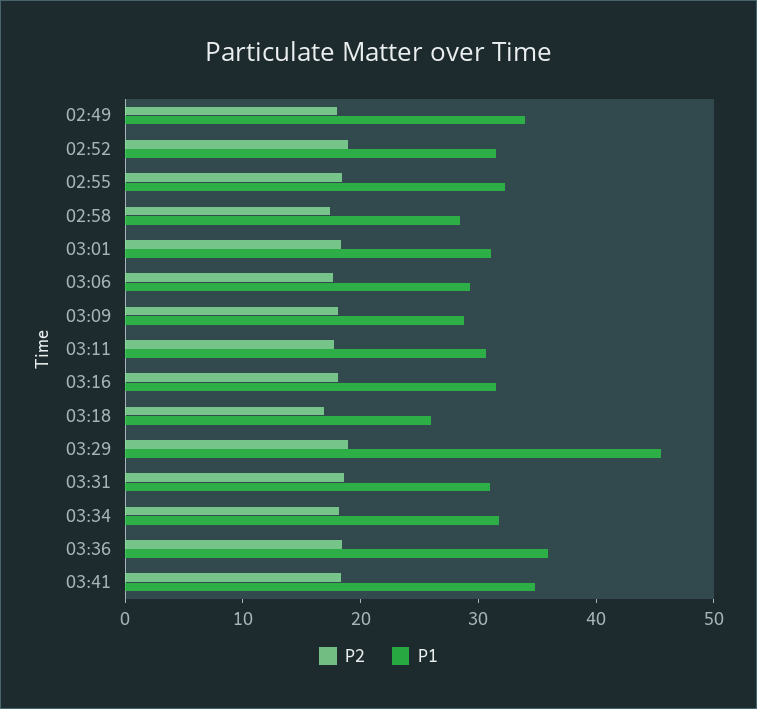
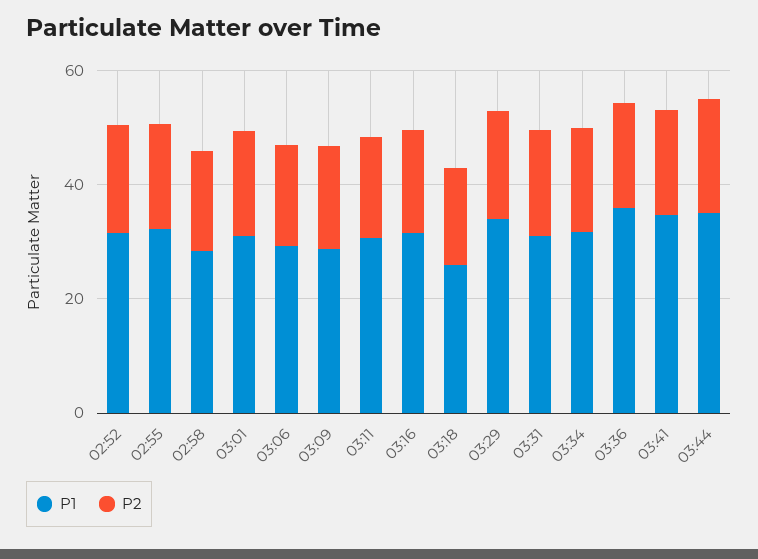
P2, 02:49: 18 -> none
P1, 02:49: 34 -> none
P1, 03:29: 46 -> 35
P1, 03:44: none -> 35
P2, 03:44: none -> 20

